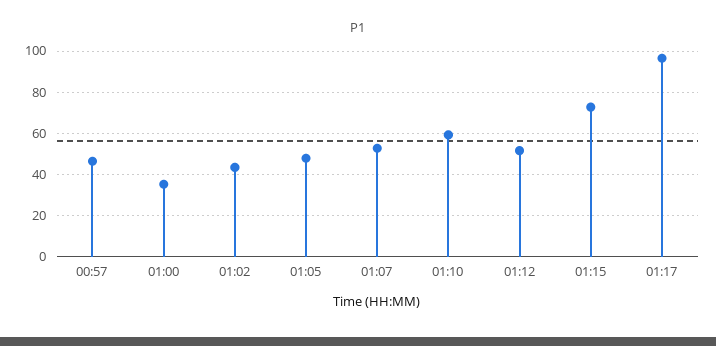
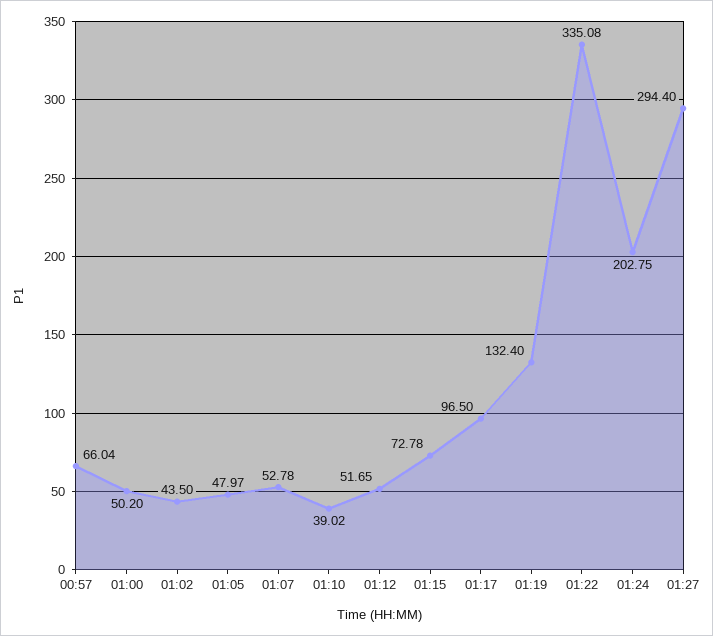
00:57: 45 -> 66.04
01:00: 35 -> 50.2
01:10: 60 -> 39.02
01:19: none -> 132.4
01:22: none -> 335.08
01:24: none -> 202.75
01:27: none -> 294.4

